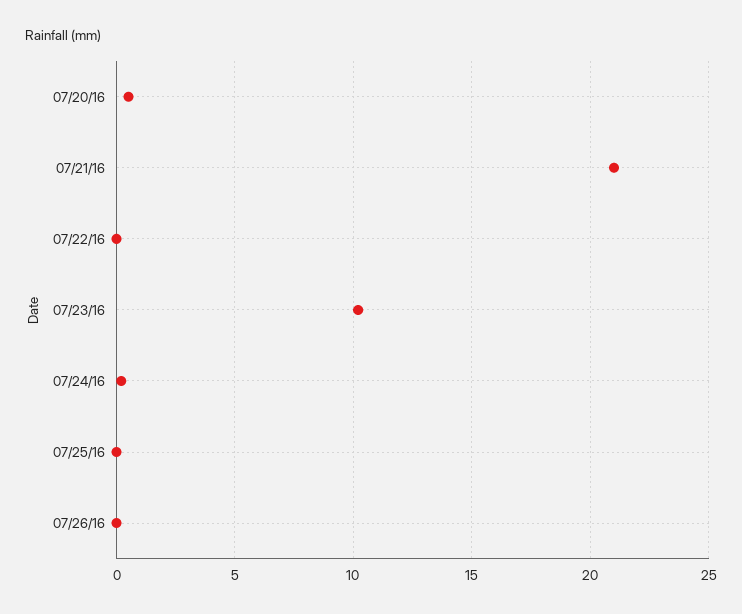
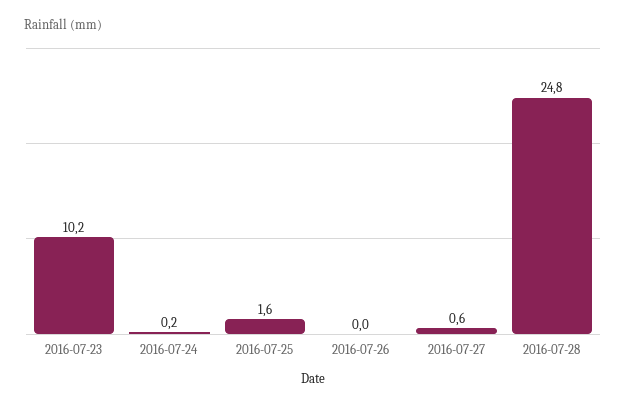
07/20/16: 0.5 -> none
07/21/16: 21 -> none
07/22/16: 0 -> none
07/25/16: 0 -> 1.6
2016-07-27: none -> 0.6
2016-07-28: none -> 24.8

